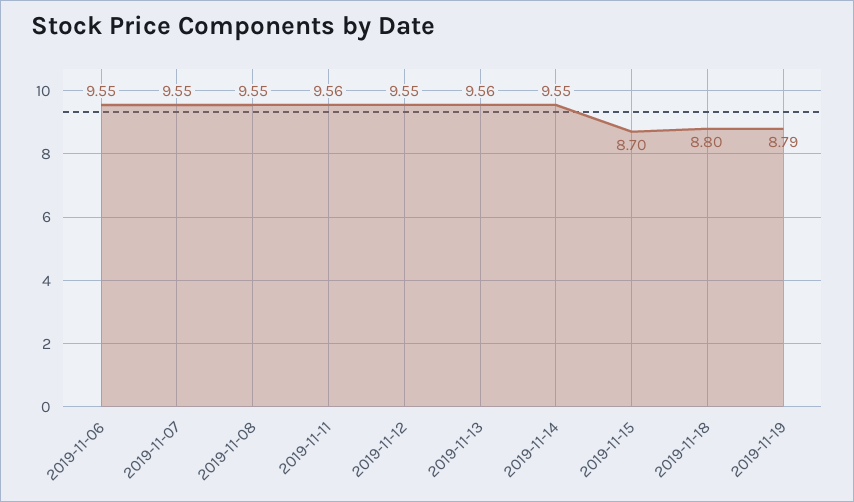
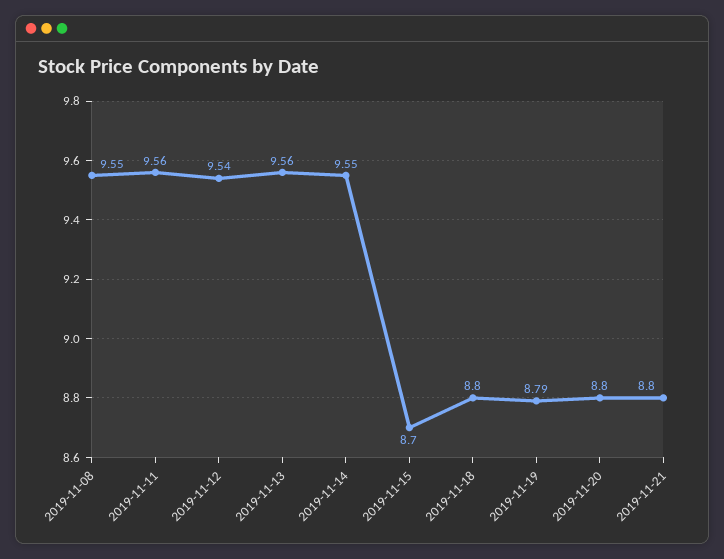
2019-11-06: 9.55 -> none
2019-11-07: 9.55 -> none
2019-11-12: 9.55 -> 9.54
2019-11-20: none -> 8.8
2019-11-21: none -> 8.8

